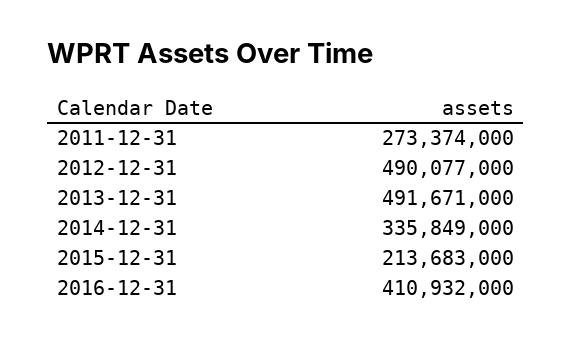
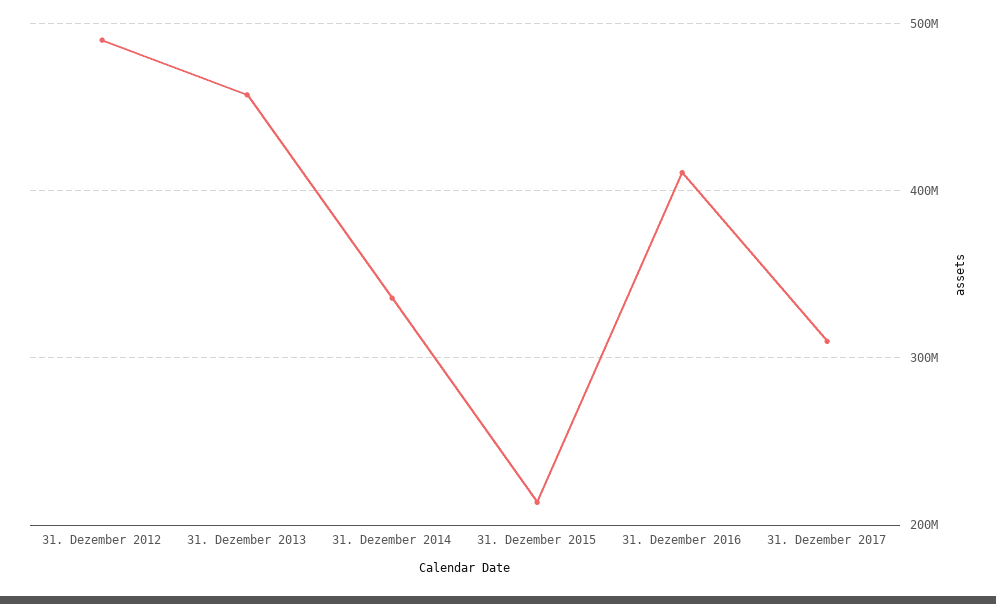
2011-12-31: 273374000 -> none
2013-12-31: 491671000 -> 460000000
31. Dezember 2017: none -> 310000000

